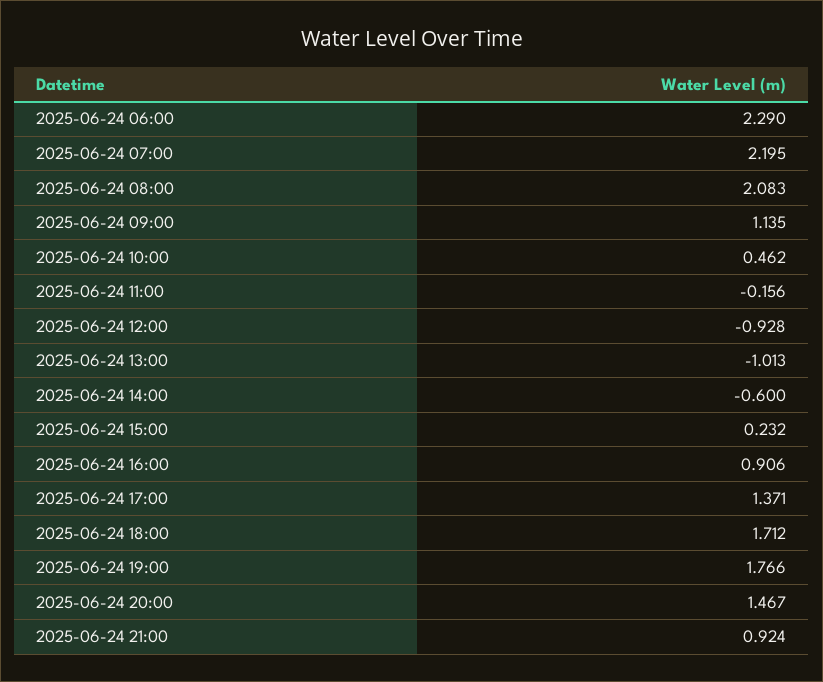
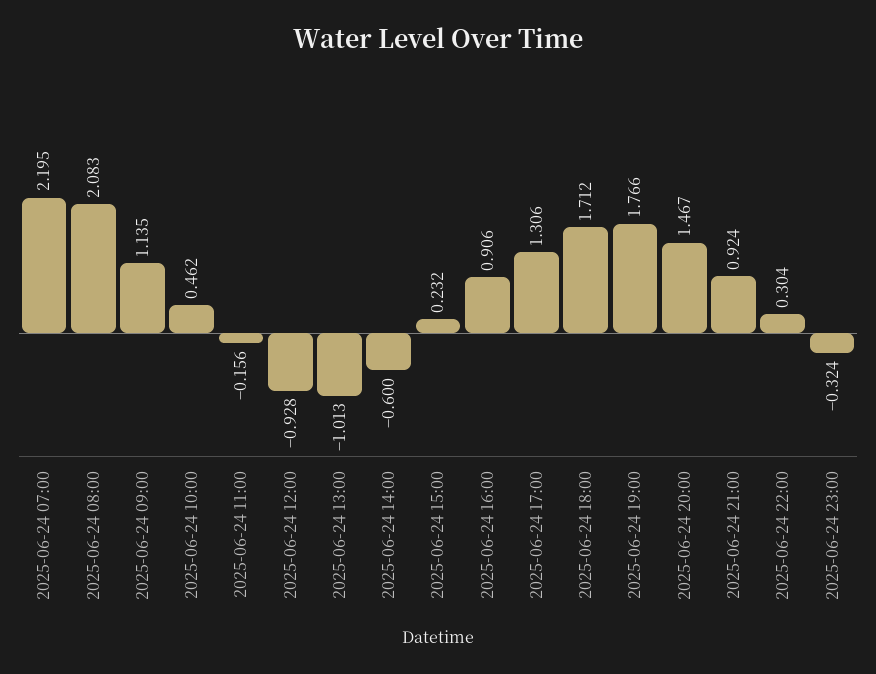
2025-06-24 06:00: 2.29 -> none
2025-06-24 17:00: 1.371 -> 1.306
2025-06-24 22:00: none -> 0.304
2025-06-24 23:00: none -> -0.324

